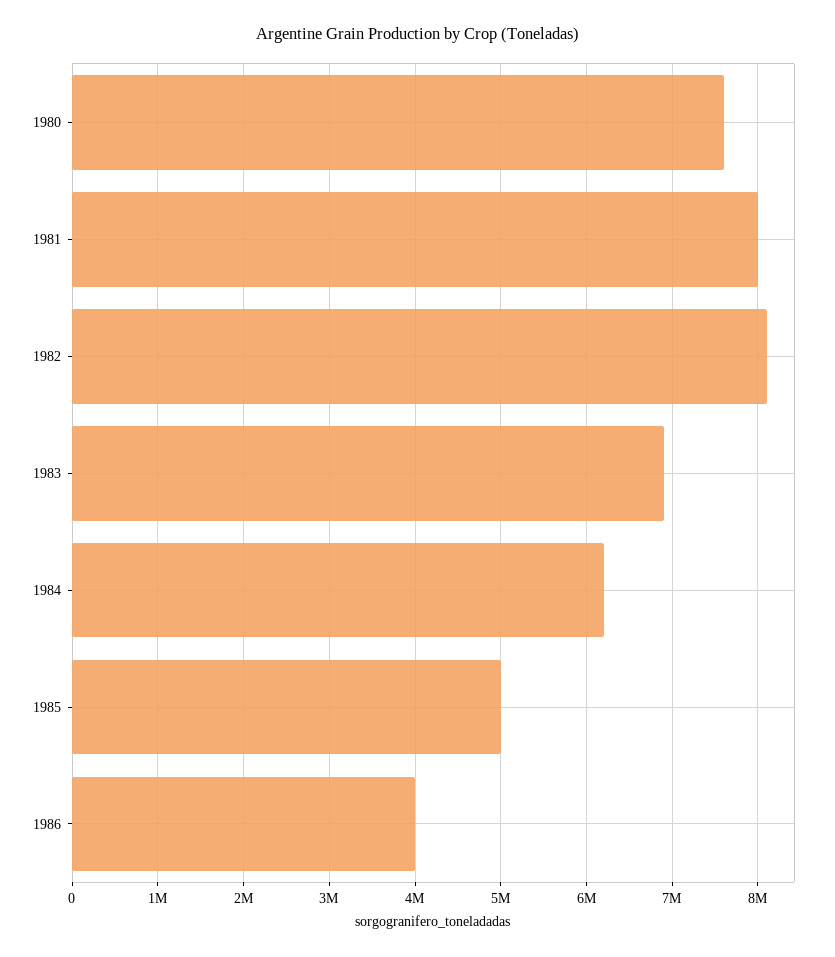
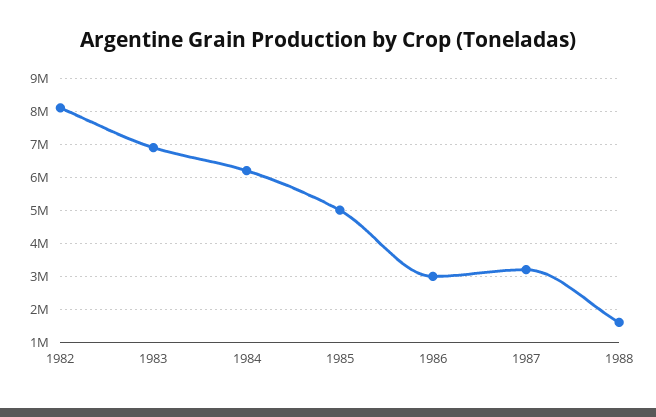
1980: 7600000 -> none
1981: 8000000 -> none
1986: 4000000 -> 3000000
1987: none -> 3200000
1988: none -> 1600000

